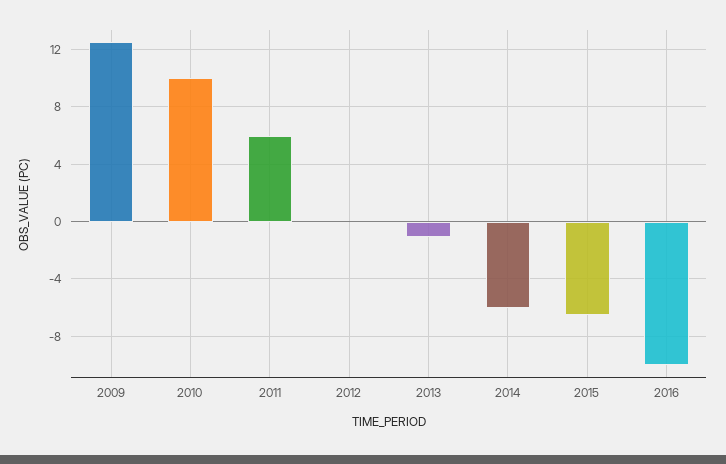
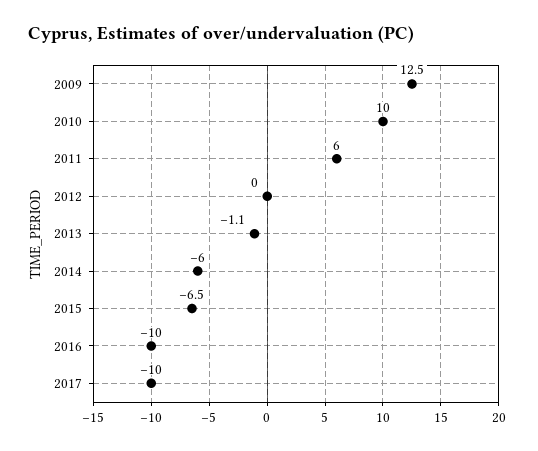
2017: none -> -10

